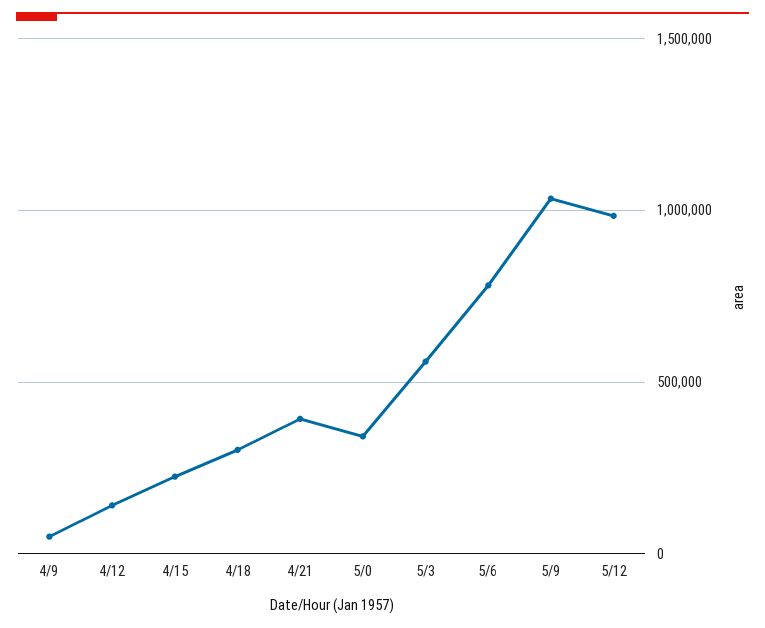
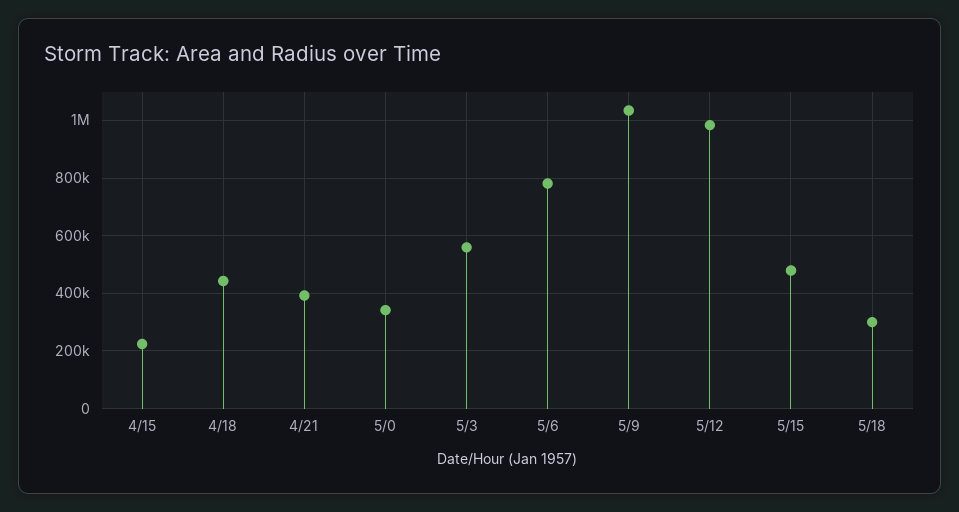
4/9: 50000 -> none
4/12: 150000 -> none
4/18: 300000 -> 450000
5/15: none -> 475000
5/18: none -> 300000

